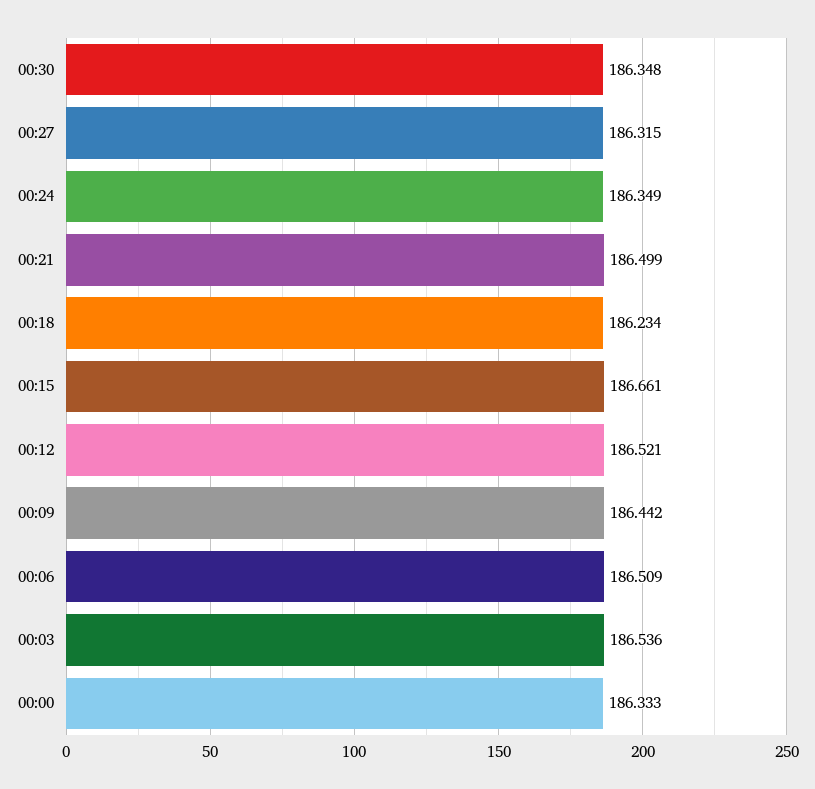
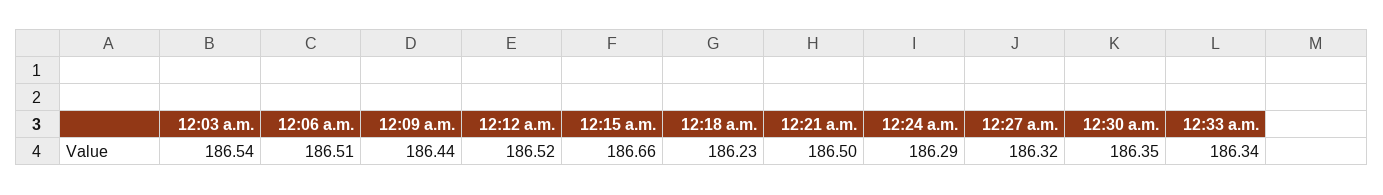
00:24: 186.349 -> 186.29
00:00: 186.333 -> none
12:33 a.m.: none -> 186.34

